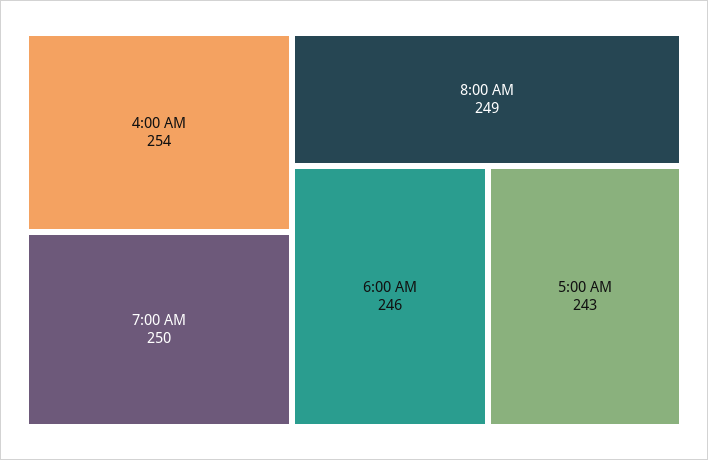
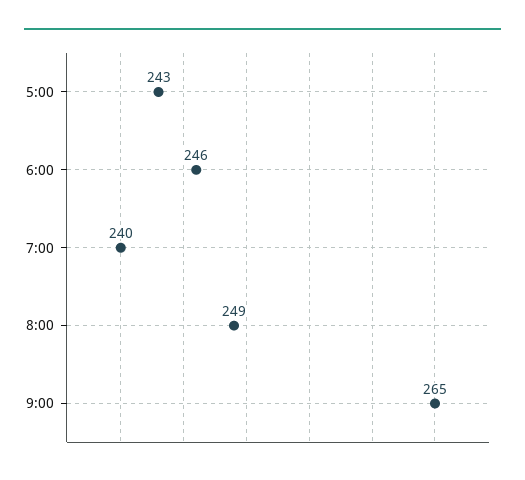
4:00 AM: 254 -> none
7:00 AM: 250 -> 240
9:00: none -> 265

